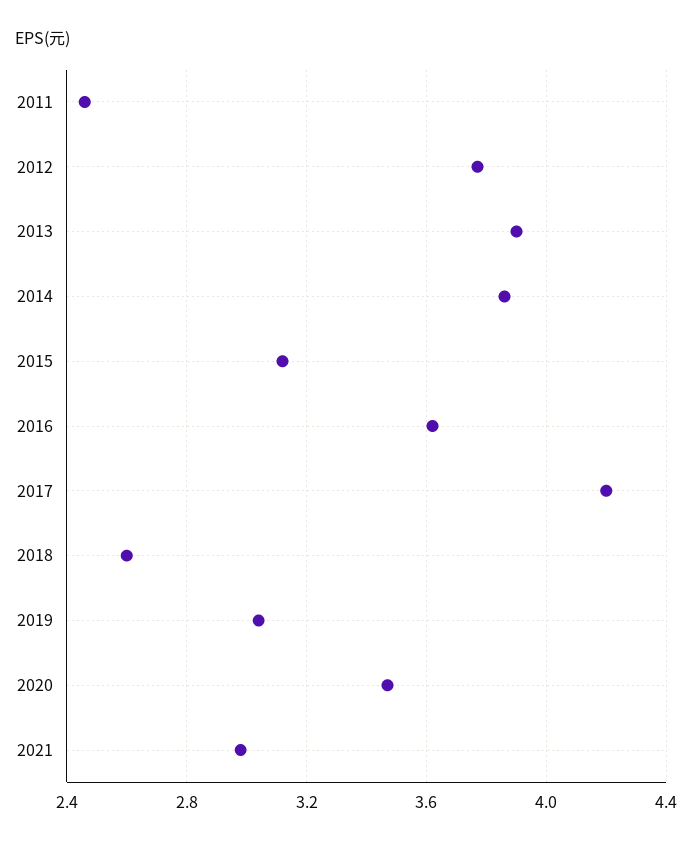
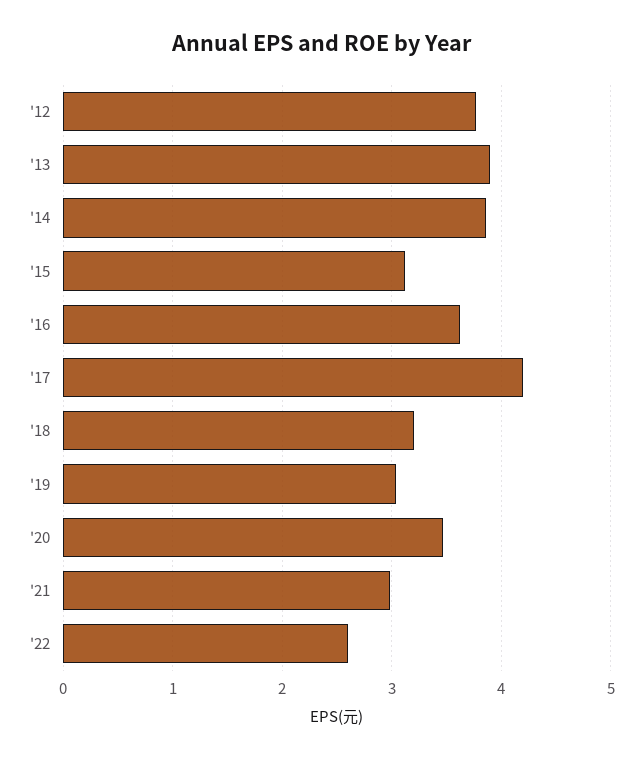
2011: 2.45 -> none
2018: 2.6 -> 3.2
'22: none -> 2.6

